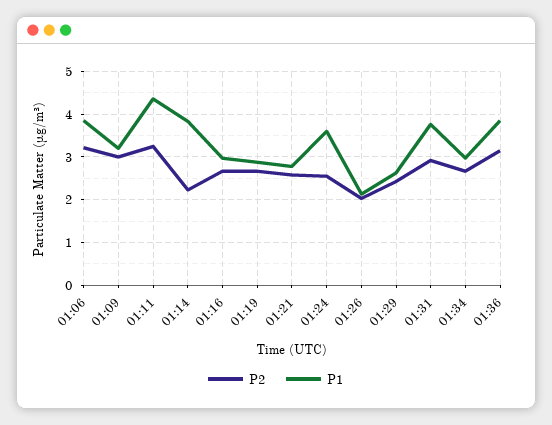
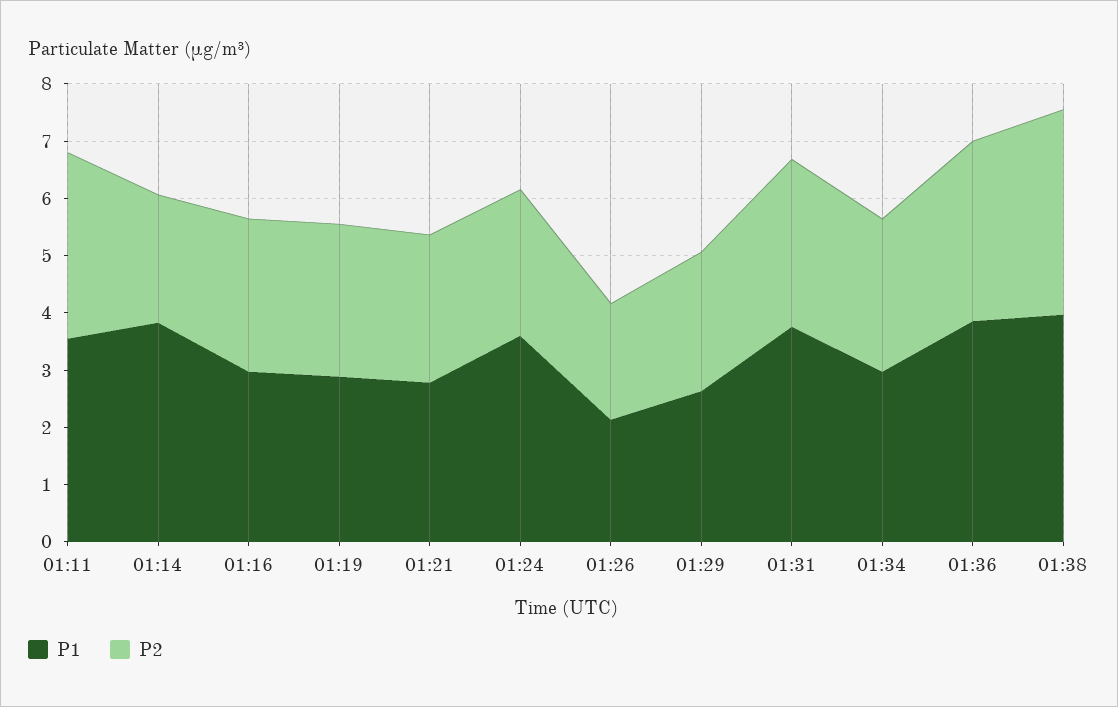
P2, 01:06: 3.2 -> none
P1, 01:06: 3.8 -> none
P2, 01:09: 3 -> none
P1, 01:09: 3.2 -> none
P1, 01:11: 4.4 -> 3.6
P1, 01:38: none -> 4
P2, 01:38: none -> 3.6

